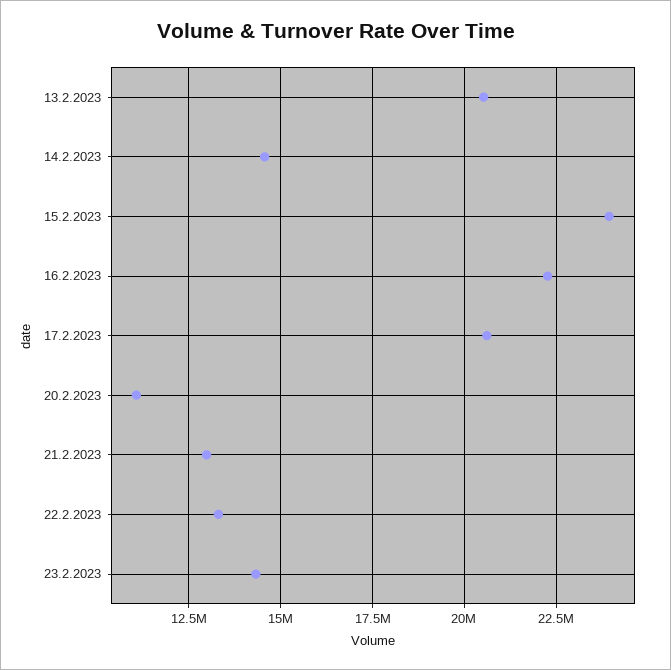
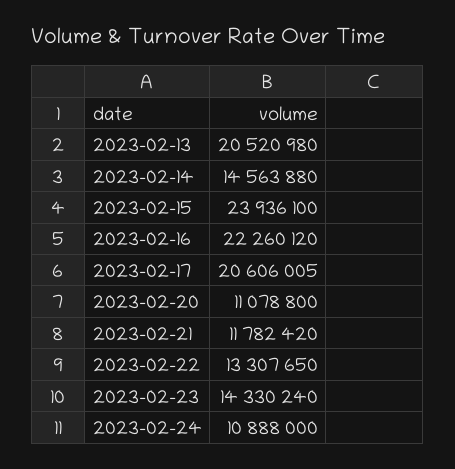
21.2.2023: 13000000 -> 11782420
2023-02-24: none -> 10888000

